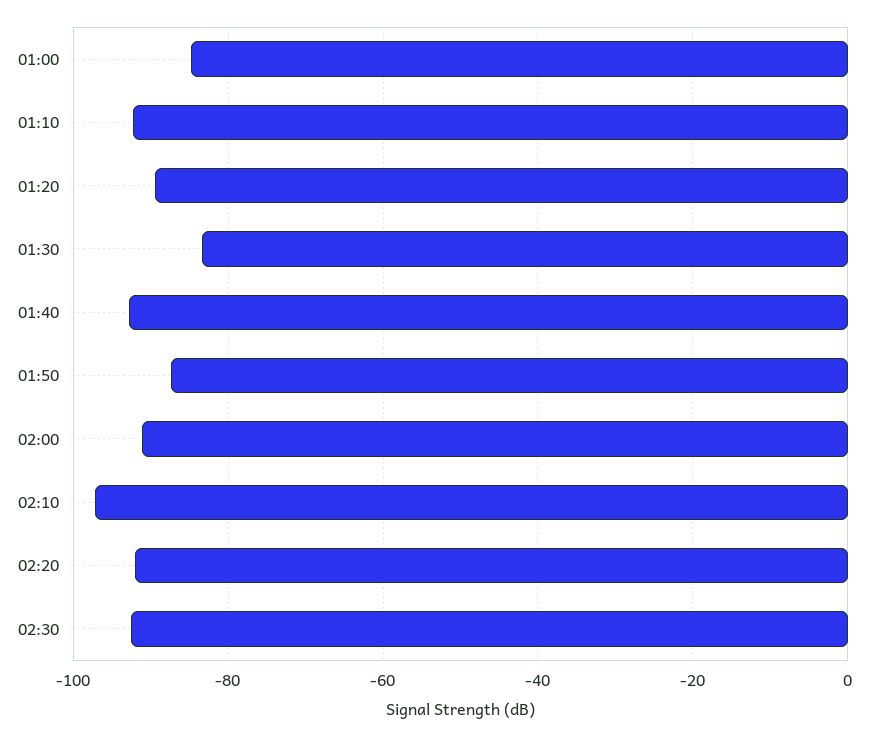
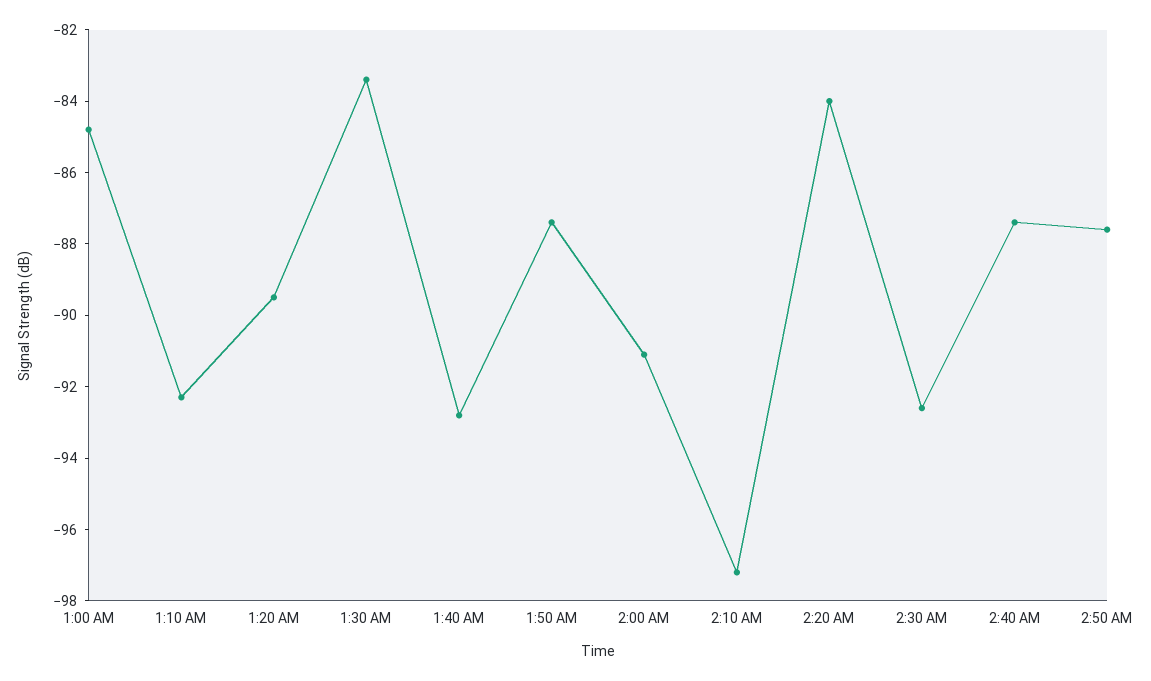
02:20: -92 -> -84
2:40 AM: none -> -87.5
2:50 AM: none -> -87.5

